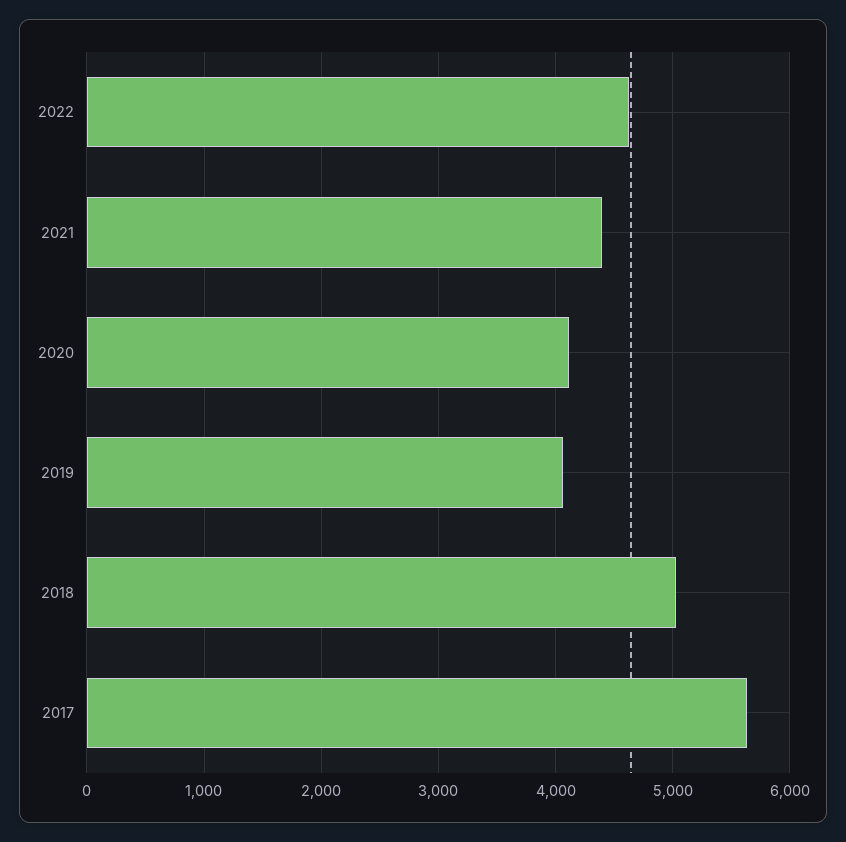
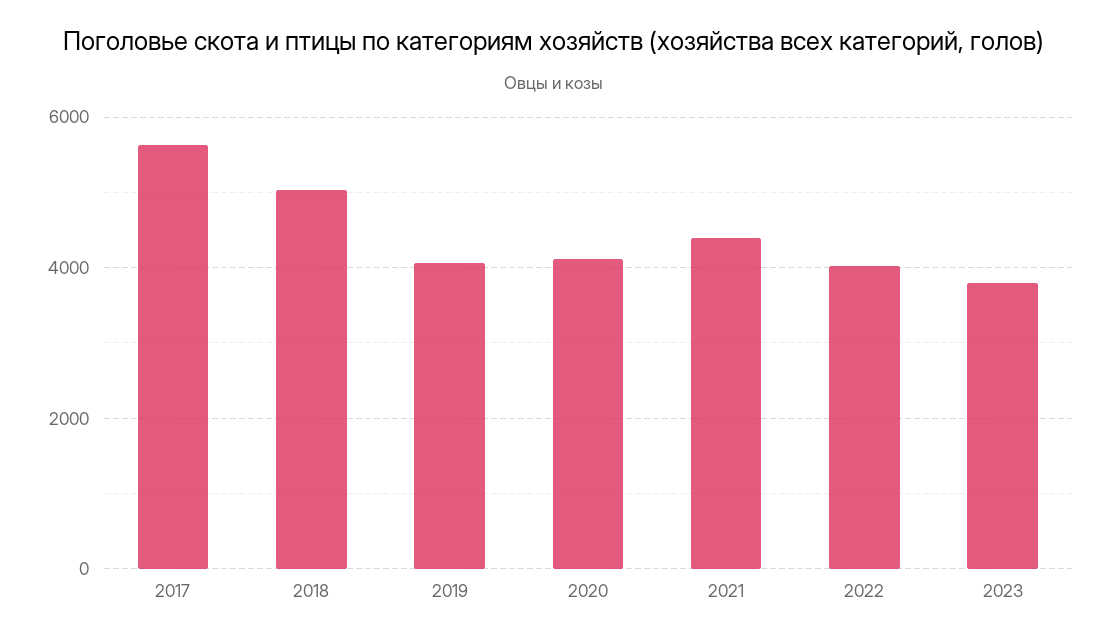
2022: 4600 -> 4000
2023: none -> 3800

